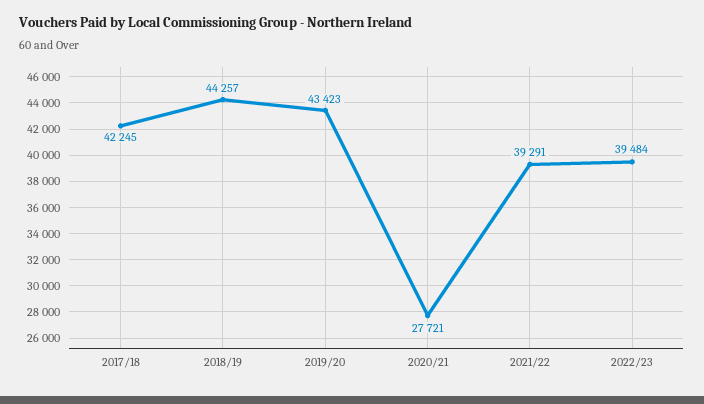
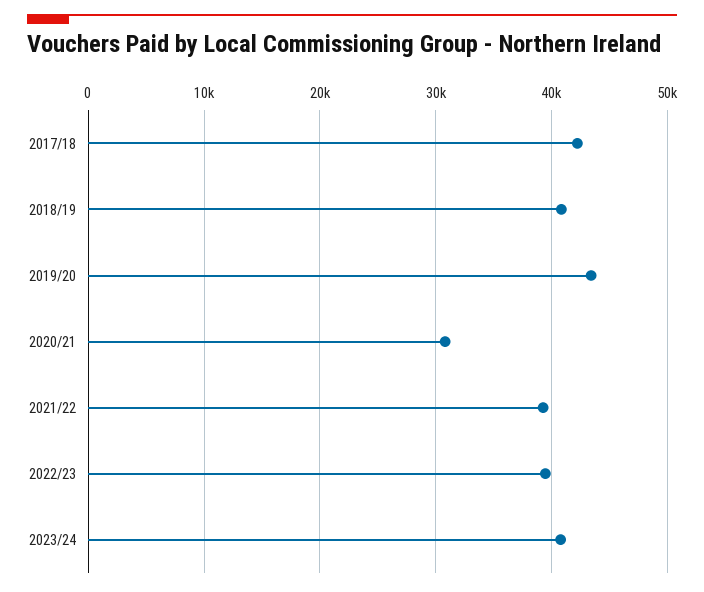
2018/19: 44257 -> 41000
2020/21: 27721 -> 31000
2023/24: none -> 41000

